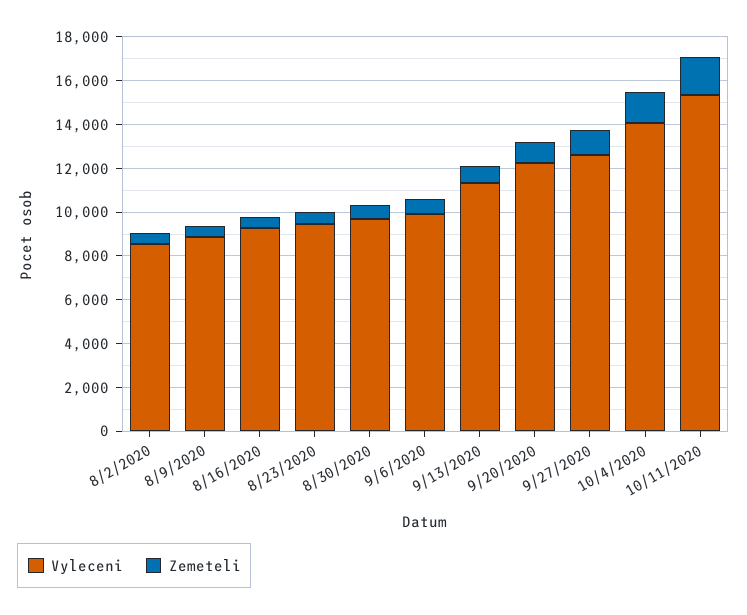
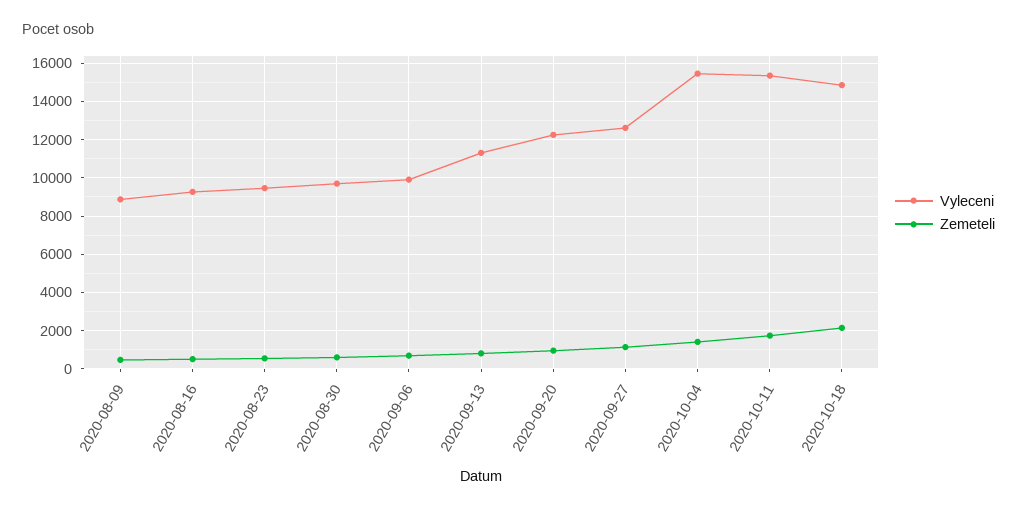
Vyleceni, 8/2/2020: 8500 -> none
Zemeteli, 8/2/2020: 500 -> none
Vyleceni, 10/4/2020: 14000 -> 15500
Vyleceni, 2020-10-18: none -> 15000
Zemeteli, 2020-10-18: none -> 2000

